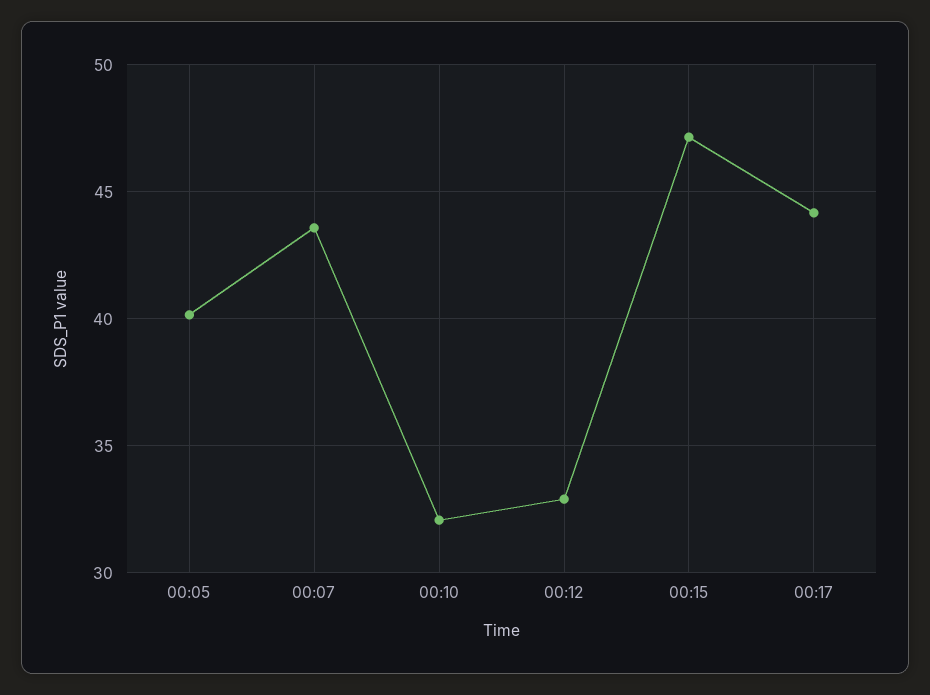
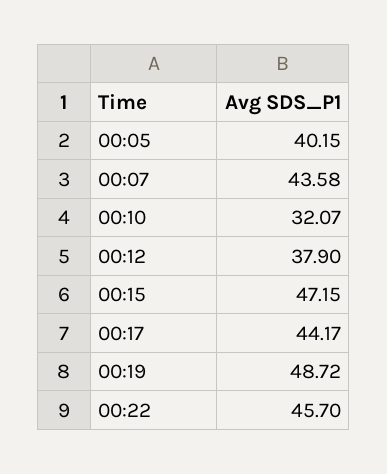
00:12: 33 -> 37.9
00:19: none -> 48.72
00:22: none -> 45.7

